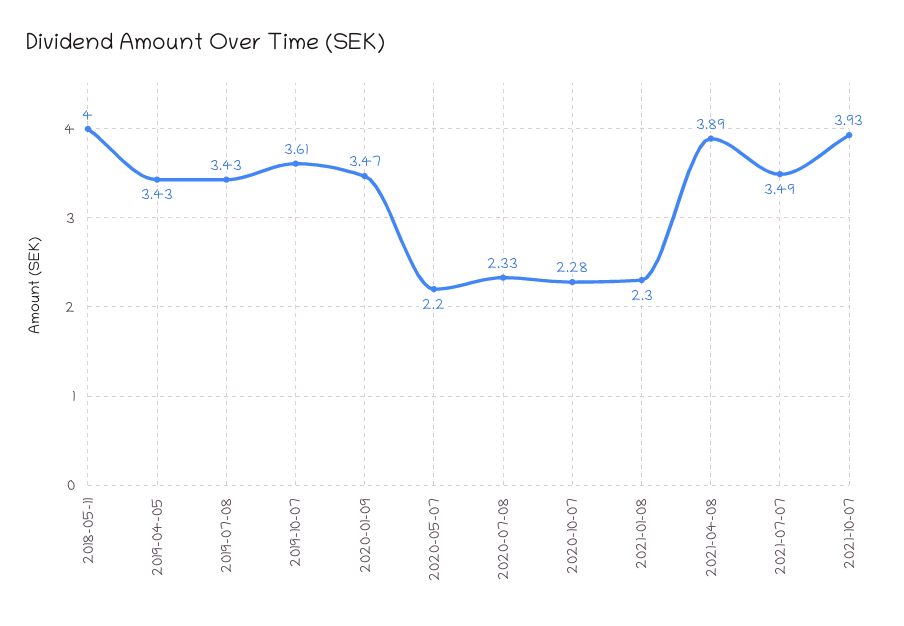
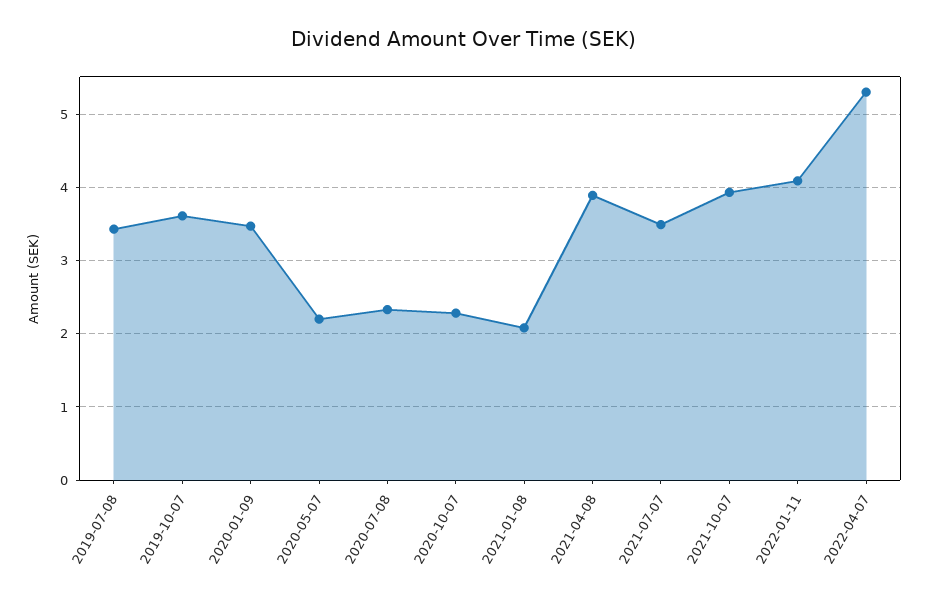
2018-05-11: 4 -> none
2019-04-05: 3.43 -> none
2021-01-08: 2.3 -> 2.1
2022-01-11: none -> 4.1
2022-04-07: none -> 5.3

